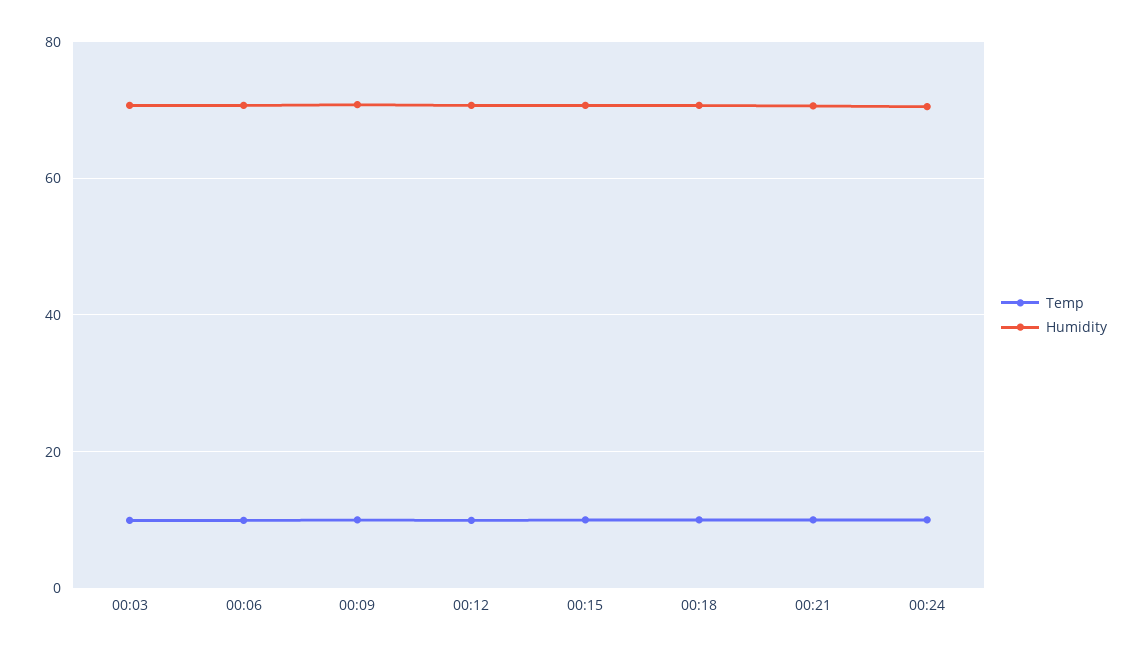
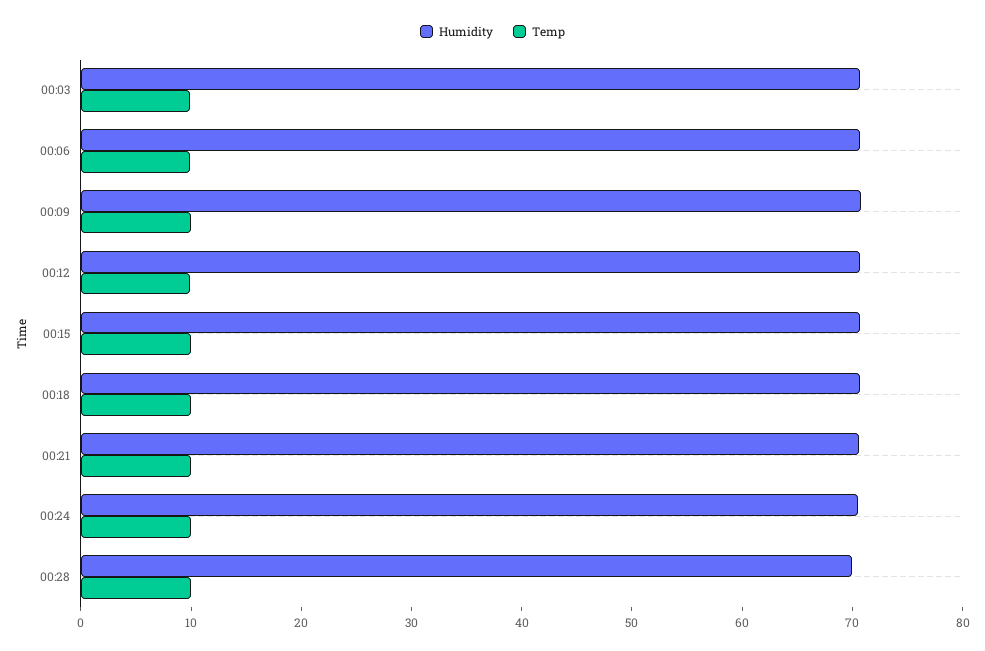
Humidity, 00:28: none -> 70
Temp, 00:28: none -> 10

